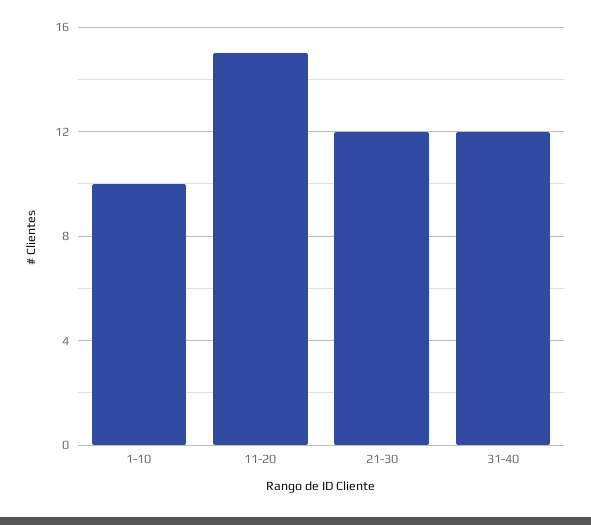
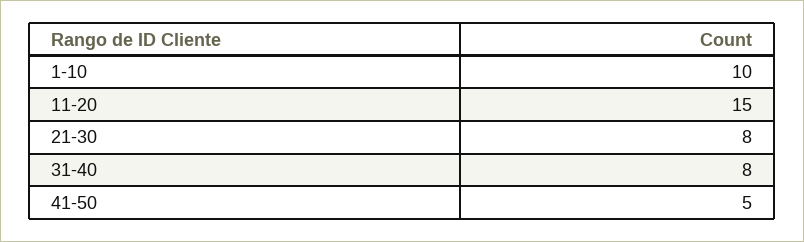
21-30: 12 -> 8
31-40: 12 -> 8
41-50: none -> 5

